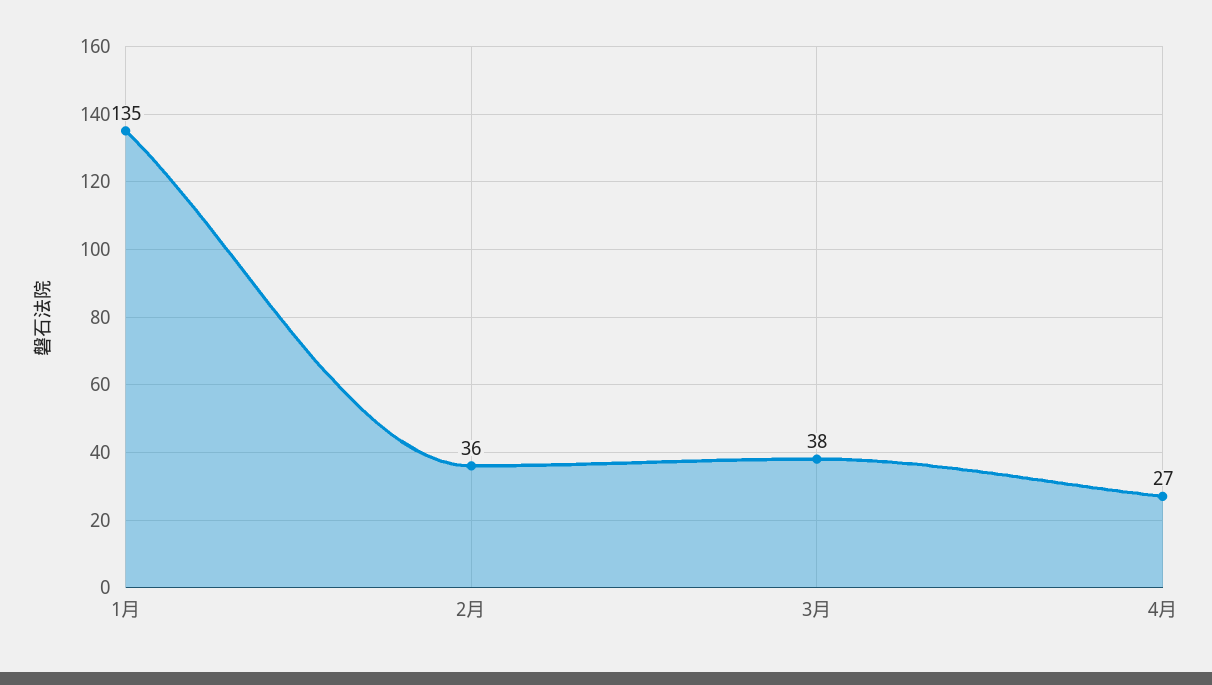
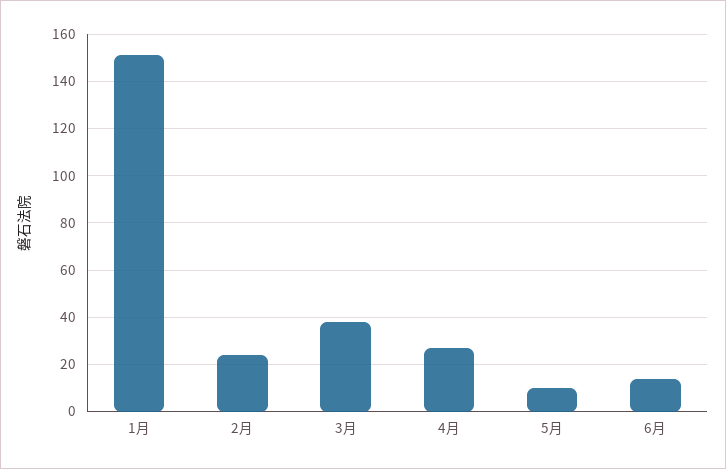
1月: 135 -> 150
2月: 36 -> 25
5月: none -> 10
6月: none -> 15

